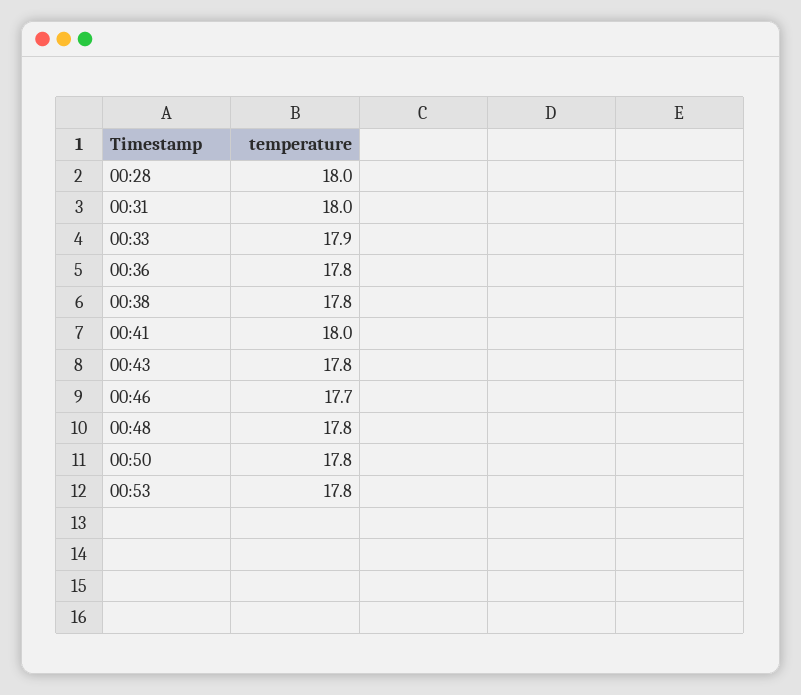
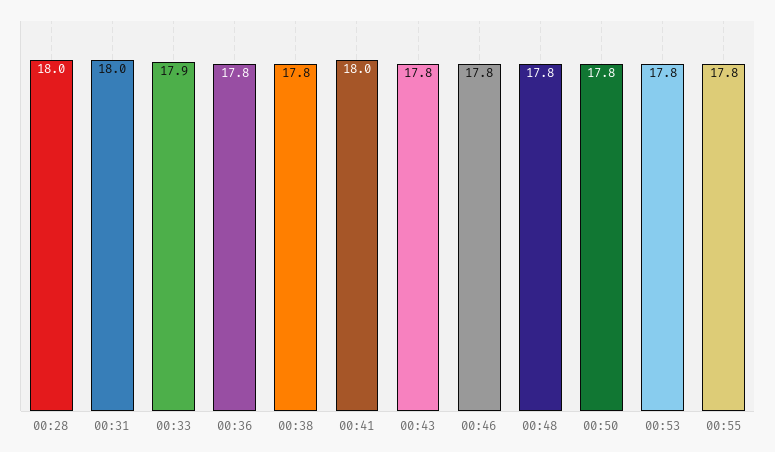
00:46: 17.7 -> 17.8
00:55: none -> 17.8

